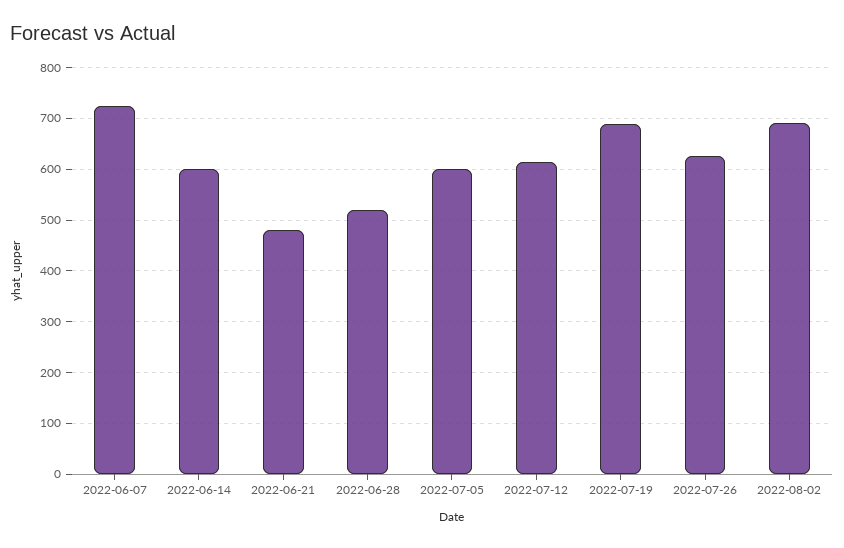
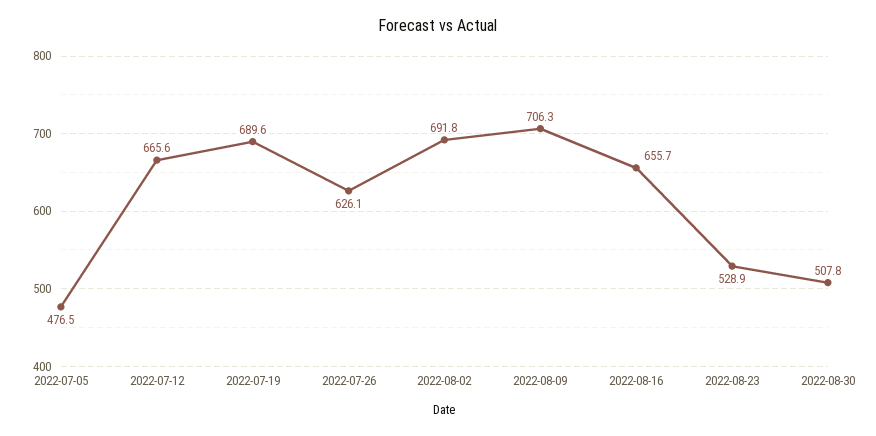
2022-06-07: 720 -> none
2022-06-14: 600 -> none
2022-06-21: 480 -> none
2022-06-28: 520 -> none
2022-07-05: 600 -> 476.5
2022-07-12: 620 -> 665.6
2022-08-09: none -> 706.3
2022-08-16: none -> 655.7
2022-08-23: none -> 528.9
2022-08-30: none -> 507.8

